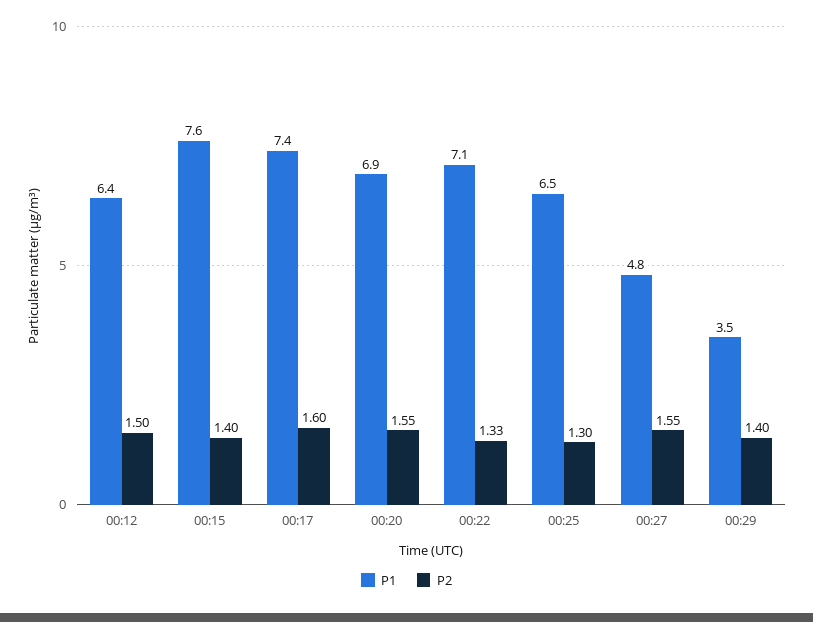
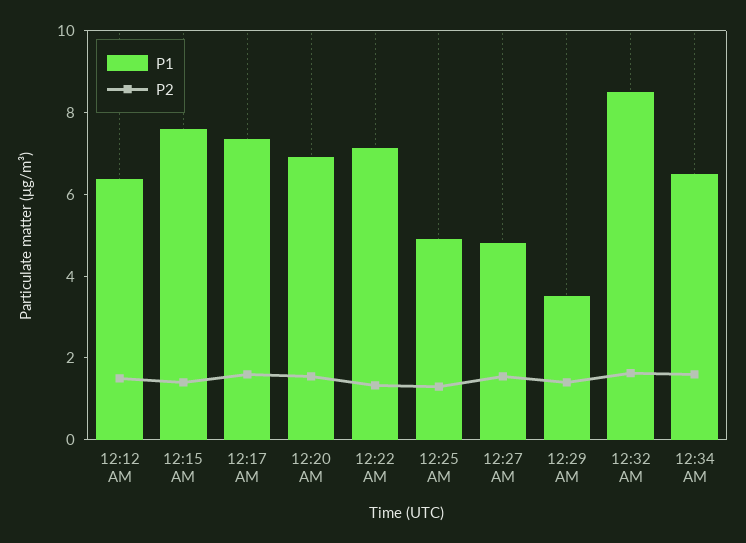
P1, 00:25: 6.5 -> 5
P1, 12:32 AM: none -> 8.5
P2, 12:32 AM: none -> 1.5
P1, 12:34 AM: none -> 6.5
P2, 12:34 AM: none -> 1.5

